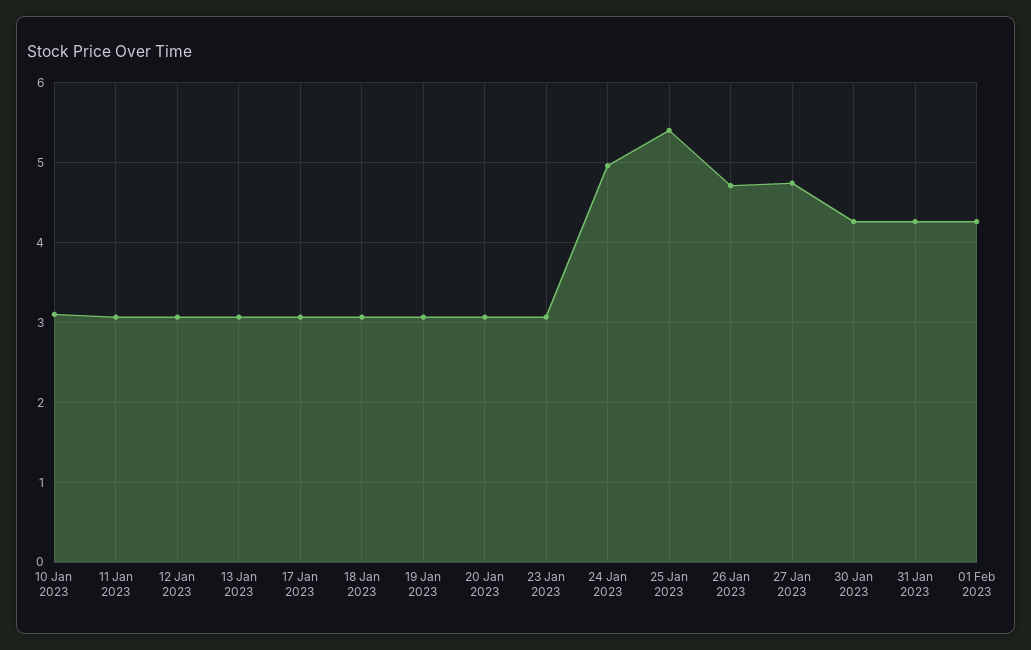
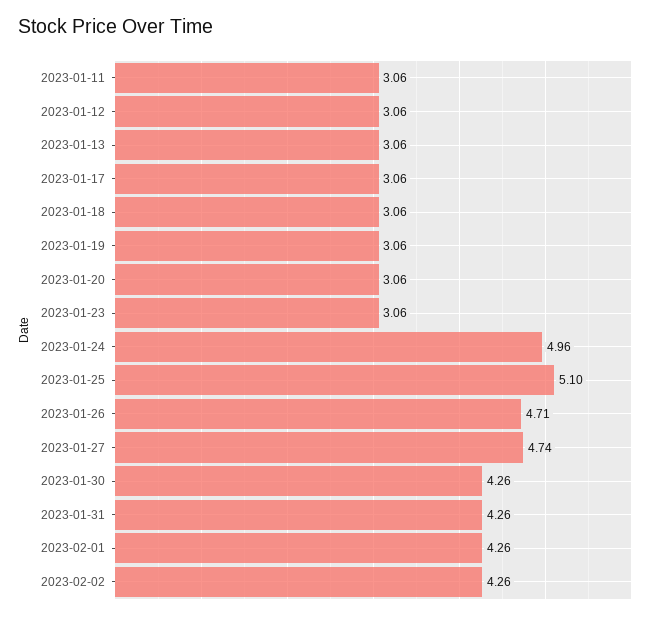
10 Jan 2023: 3.1 -> none
25 Jan 2023: 5.4 -> 5.1
2023-02-02: none -> 4.26

